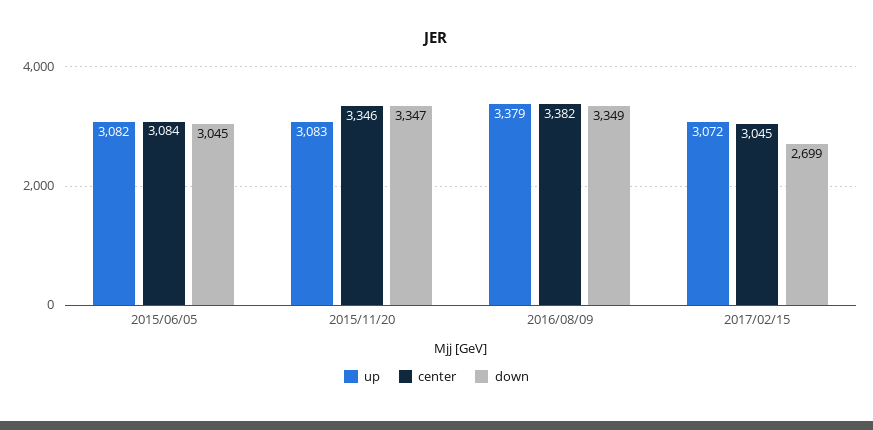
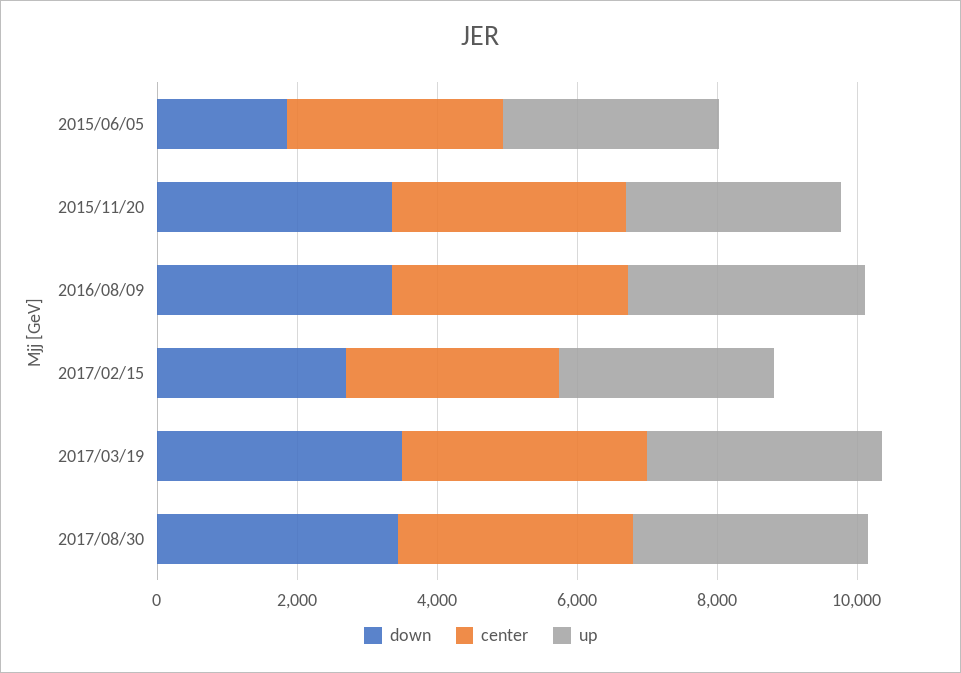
down, 2015/06/05: 3045 -> 2000
down, 2017/03/19: none -> 3500
center, 2017/03/19: none -> 3500
up, 2017/03/19: none -> 3500
down, 2017/08/30: none -> 3500
center, 2017/08/30: none -> 3500
up, 2017/08/30: none -> 3500

